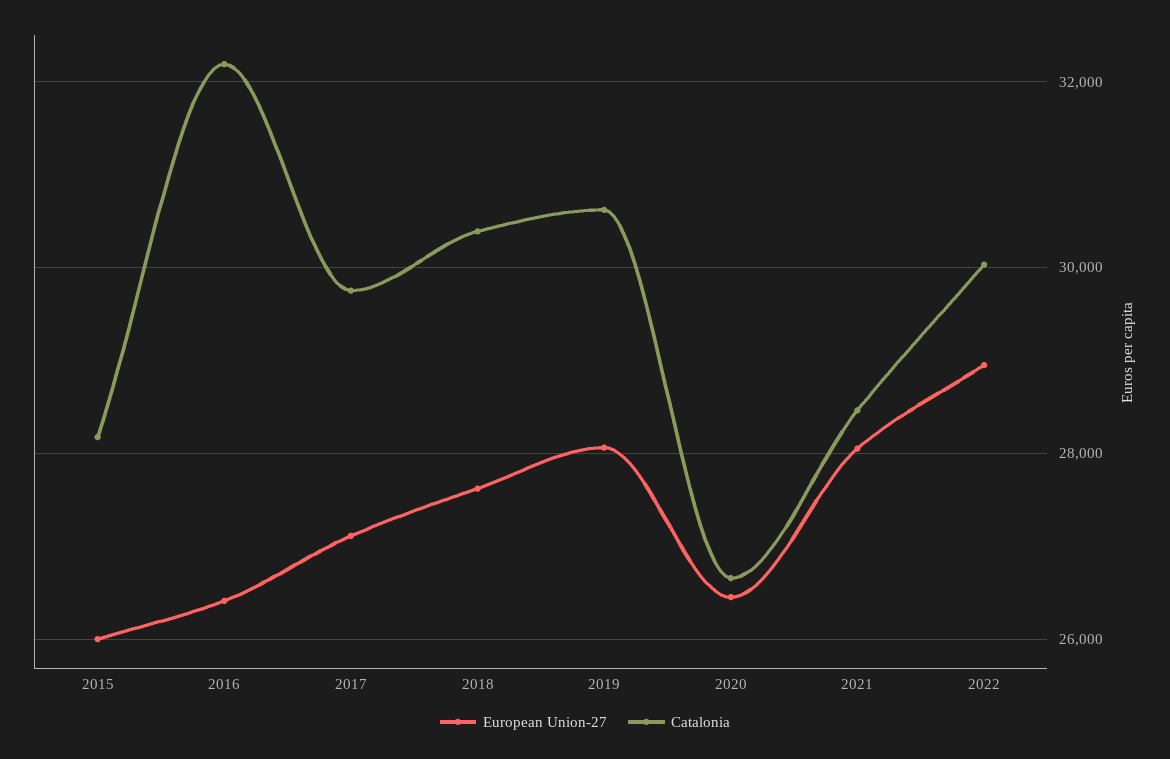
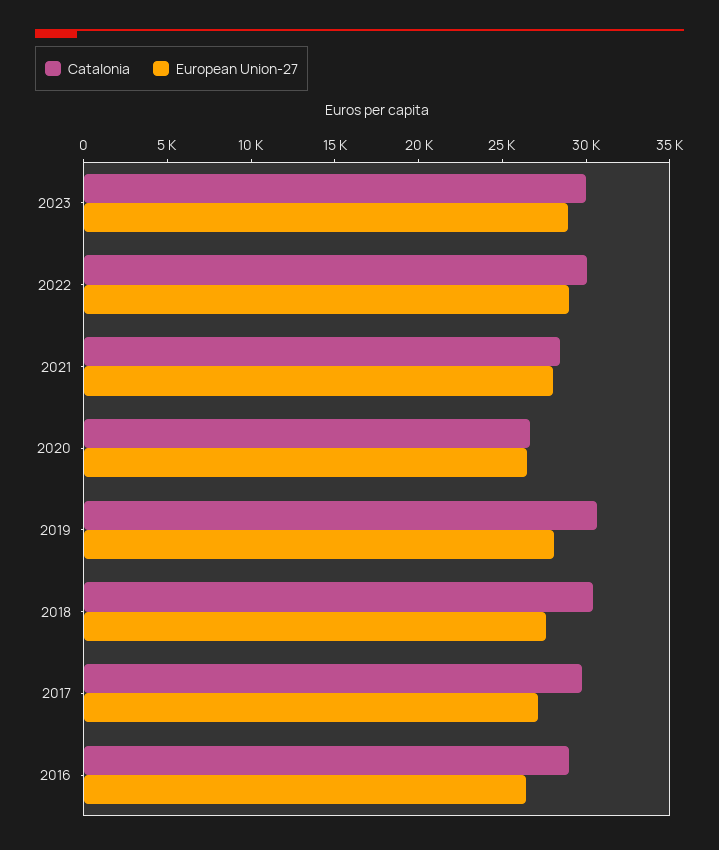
European Union-27, 2015: 26000 -> none
Catalonia, 2015: 28200 -> none
Catalonia, 2016: 32200 -> 29000
Catalonia, 2023: none -> 30000
European Union-27, 2023: none -> 29000

